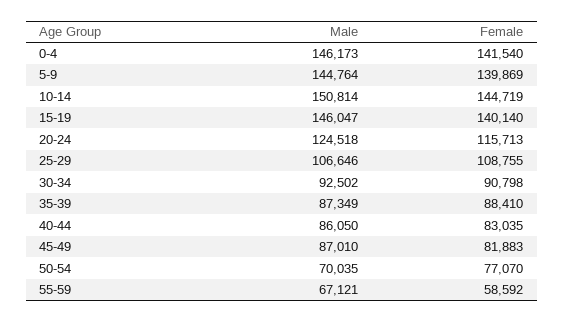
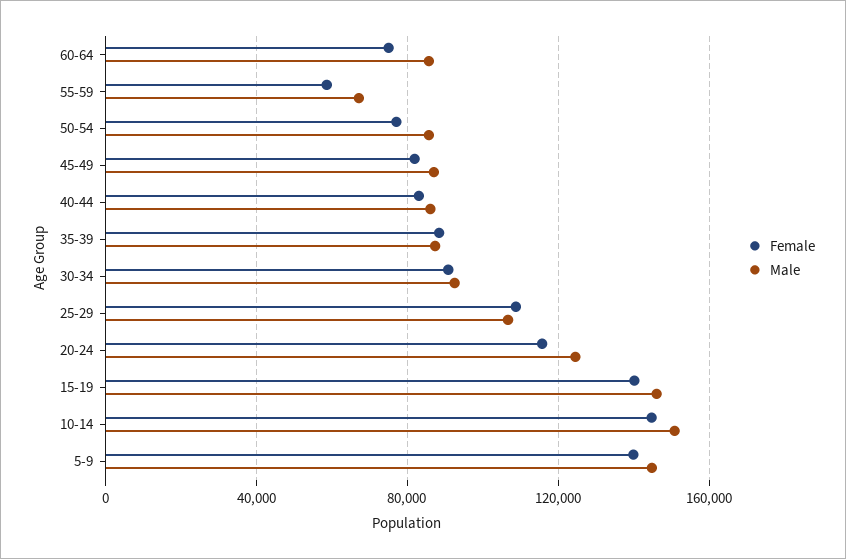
Male, 0-4: 146173 -> none
Female, 0-4: 141540 -> none
Male, 50-54: 70035 -> 85000
Female, 60-64: none -> 75000
Male, 60-64: none -> 85000

